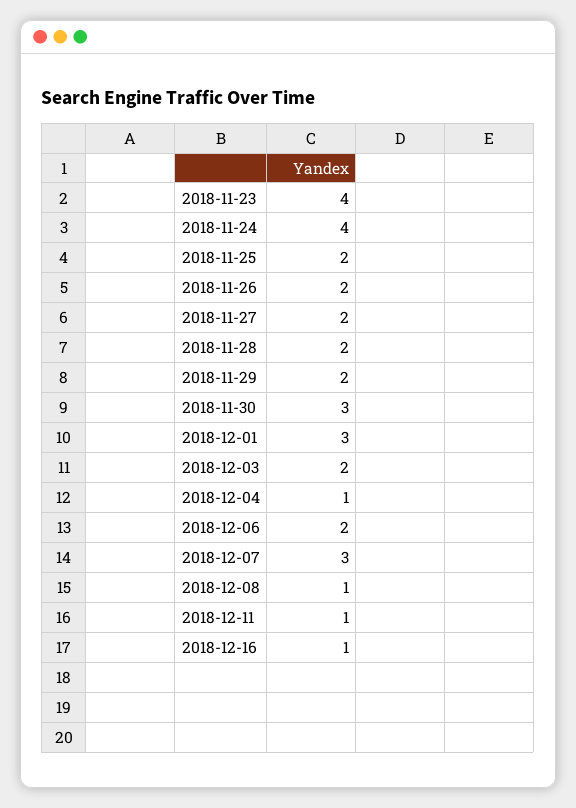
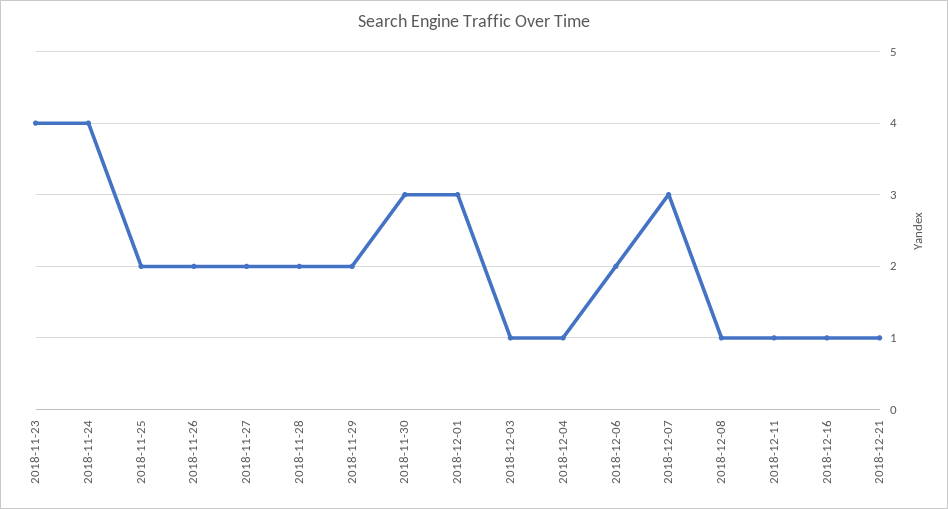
2018-12-03: 2 -> 1
2018-12-21: none -> 1

